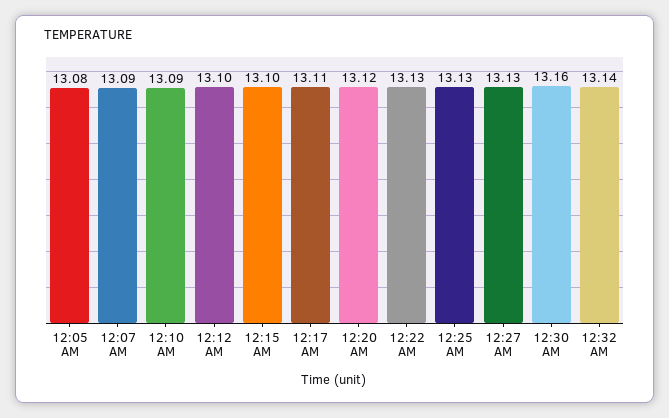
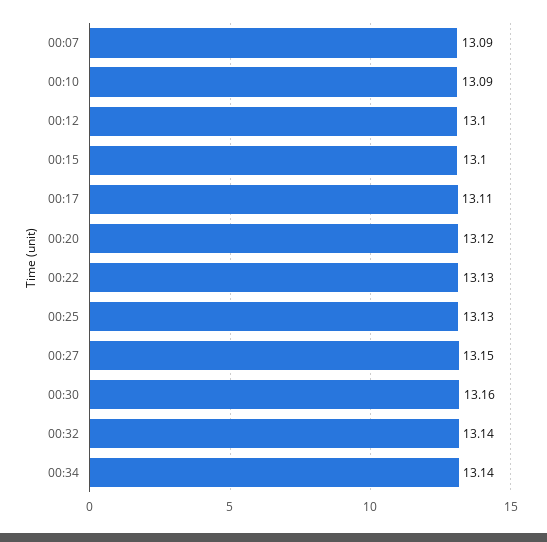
12:05 AM: 13.08 -> none
12:27 AM: 13.13 -> 13.15
00:34: none -> 13.14

